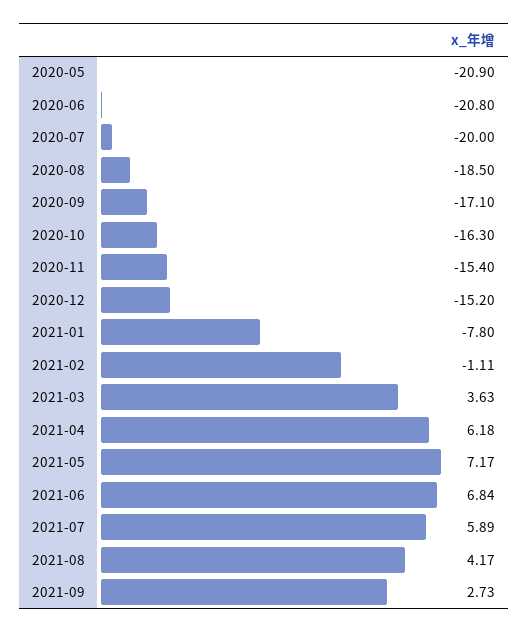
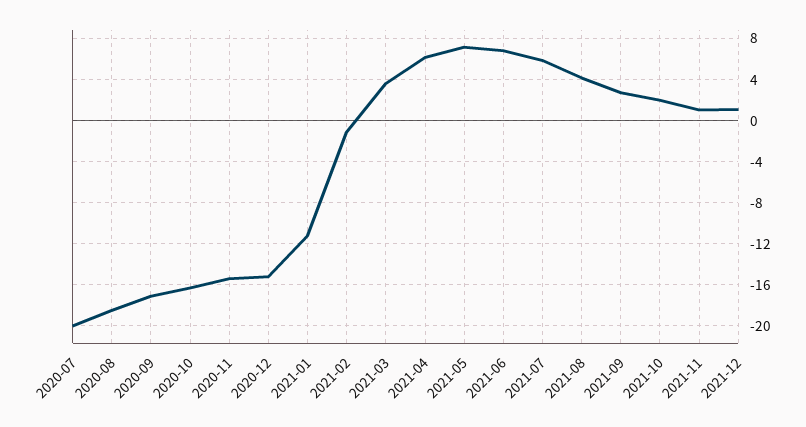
2020-05: -20.9 -> none
2020-06: -20.8 -> none
2021-01: -7.8 -> -11
2021-10: none -> 2
2021-11: none -> 1
2021-12: none -> 1

